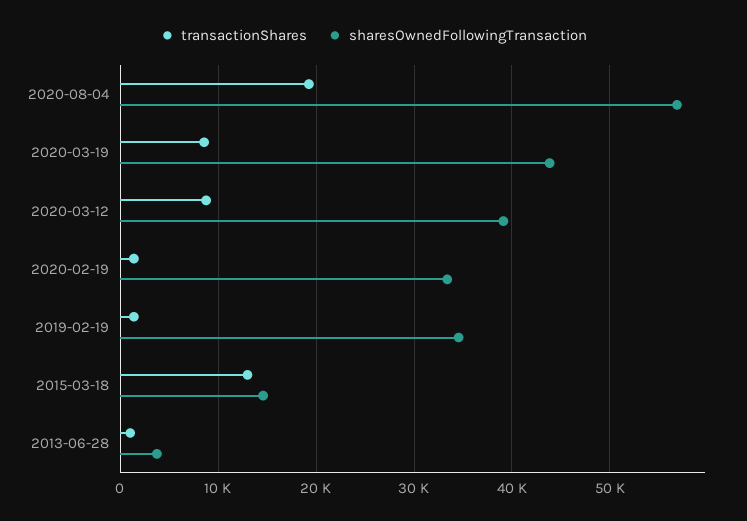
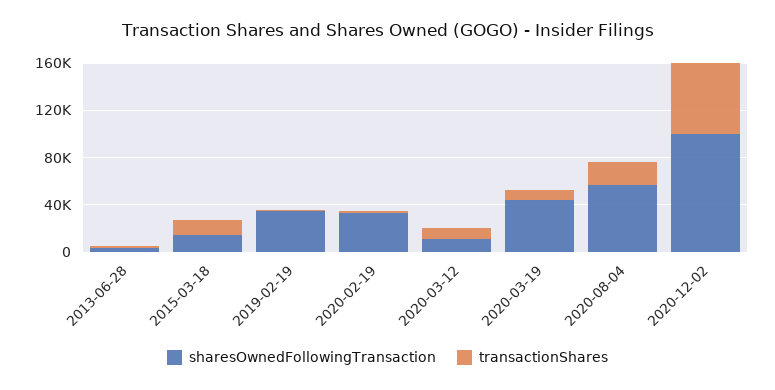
sharesOwnedFollowingTransaction, 2020-03-12: 39000 -> 10000
sharesOwnedFollowingTransaction, 2020-12-02: none -> 100000
transactionShares, 2020-12-02: none -> 60000

